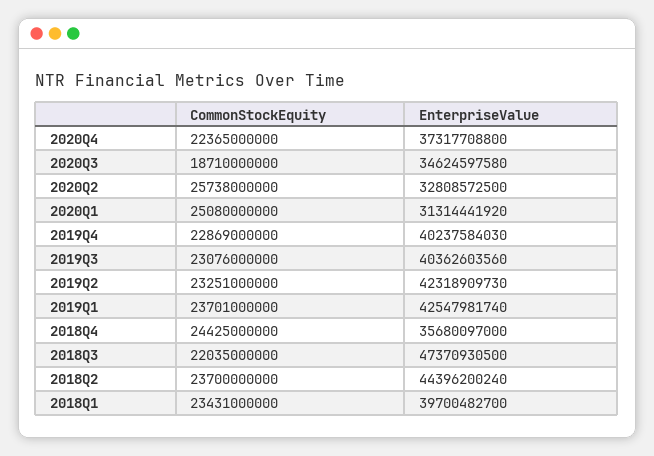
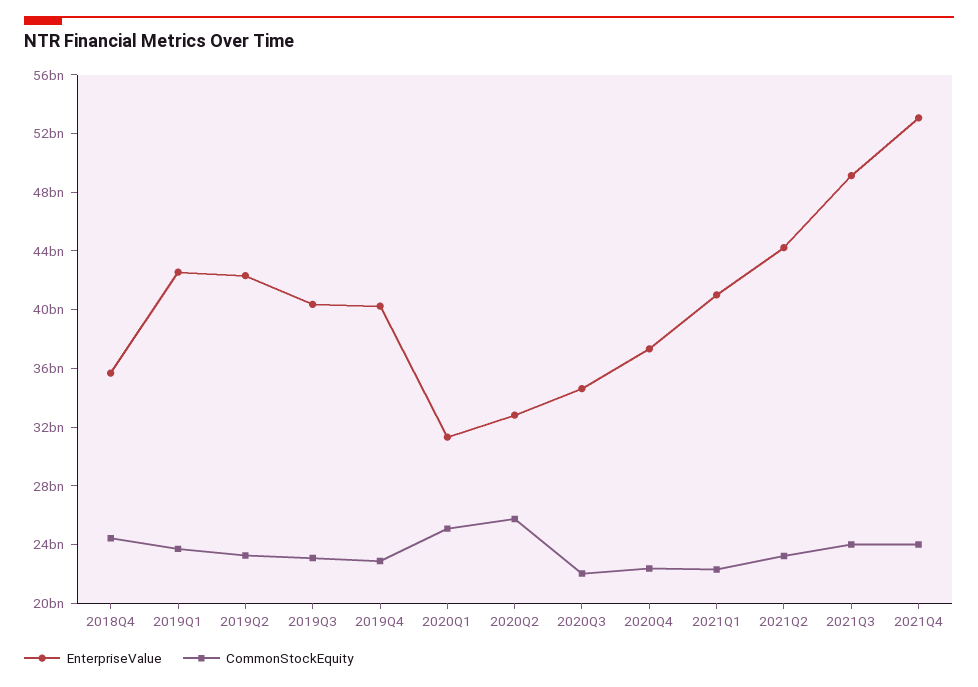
CommonStockEquity, 2020Q3: 18710000000 -> 22000000000
CommonStockEquity, 2018Q3: 22035000000 -> none
EnterpriseValue, 2018Q3: 47370930500 -> none
CommonStockEquity, 2018Q2: 23700000000 -> none
EnterpriseValue, 2018Q2: 44396200240 -> none
CommonStockEquity, 2018Q1: 23431000000 -> none
EnterpriseValue, 2018Q1: 39700482700 -> none
EnterpriseValue, 2021Q1: none -> 41000000000
CommonStockEquity, 2021Q1: none -> 22000000000
EnterpriseValue, 2021Q2: none -> 44000000000
CommonStockEquity, 2021Q2: none -> 23000000000
EnterpriseValue, 2021Q3: none -> 49000000000
CommonStockEquity, 2021Q3: none -> 24000000000
EnterpriseValue, 2021Q4: none -> 53000000000
CommonStockEquity, 2021Q4: none -> 24000000000

